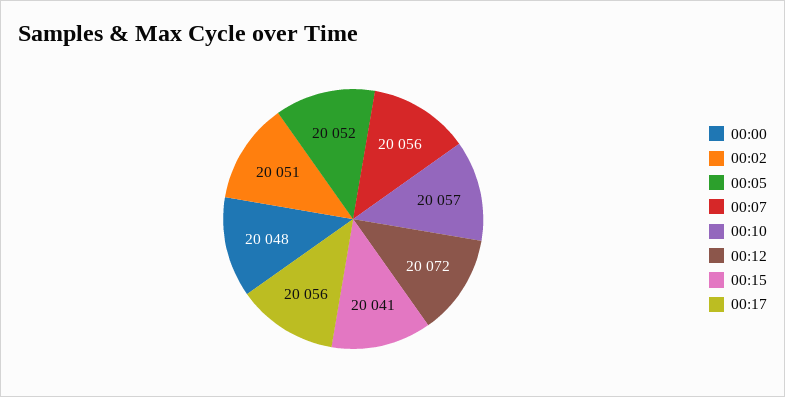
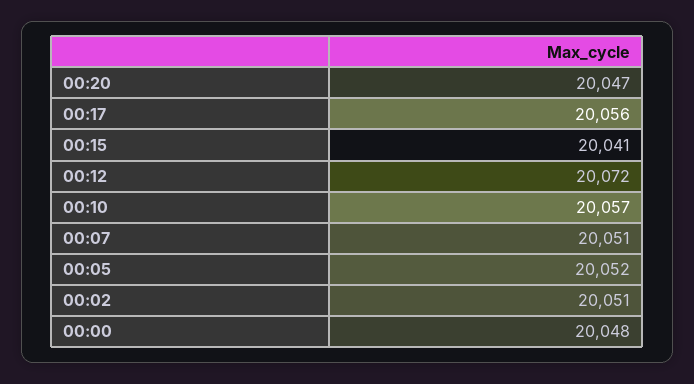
00:07: 20056 -> 20051
00:20: none -> 20047

